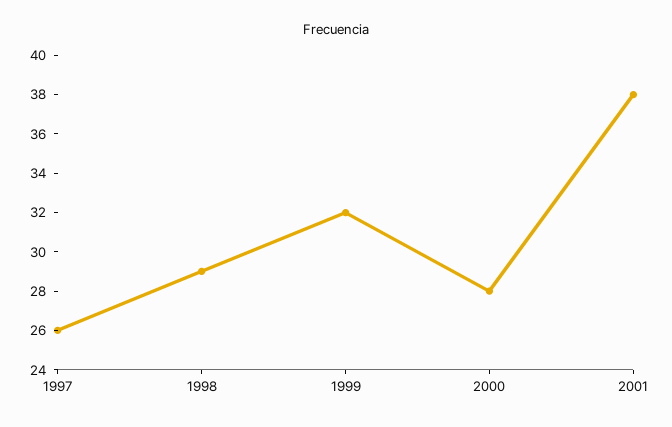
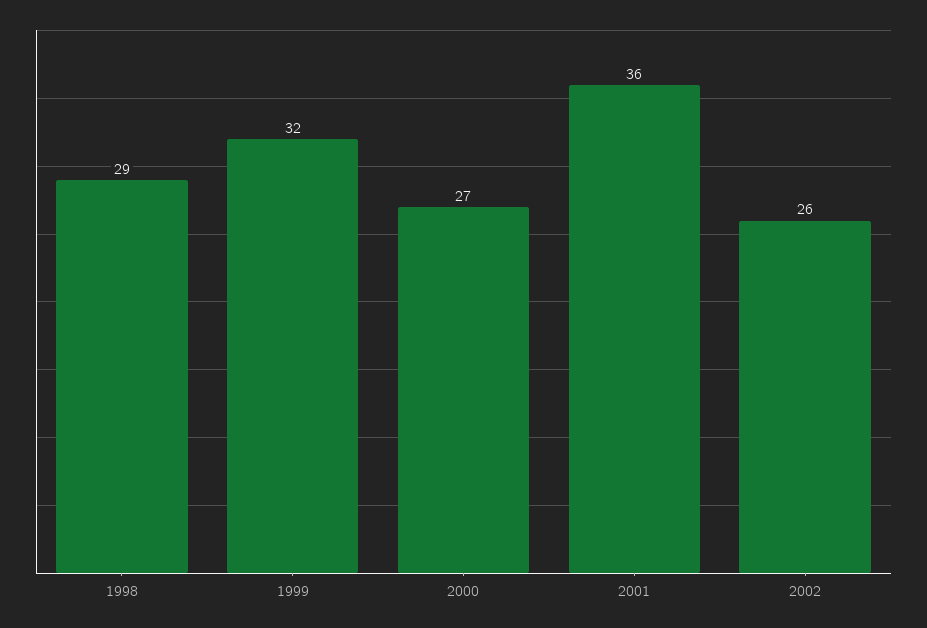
1997: 26 -> none
2000: 28 -> 27
2001: 38 -> 36
2002: none -> 26

